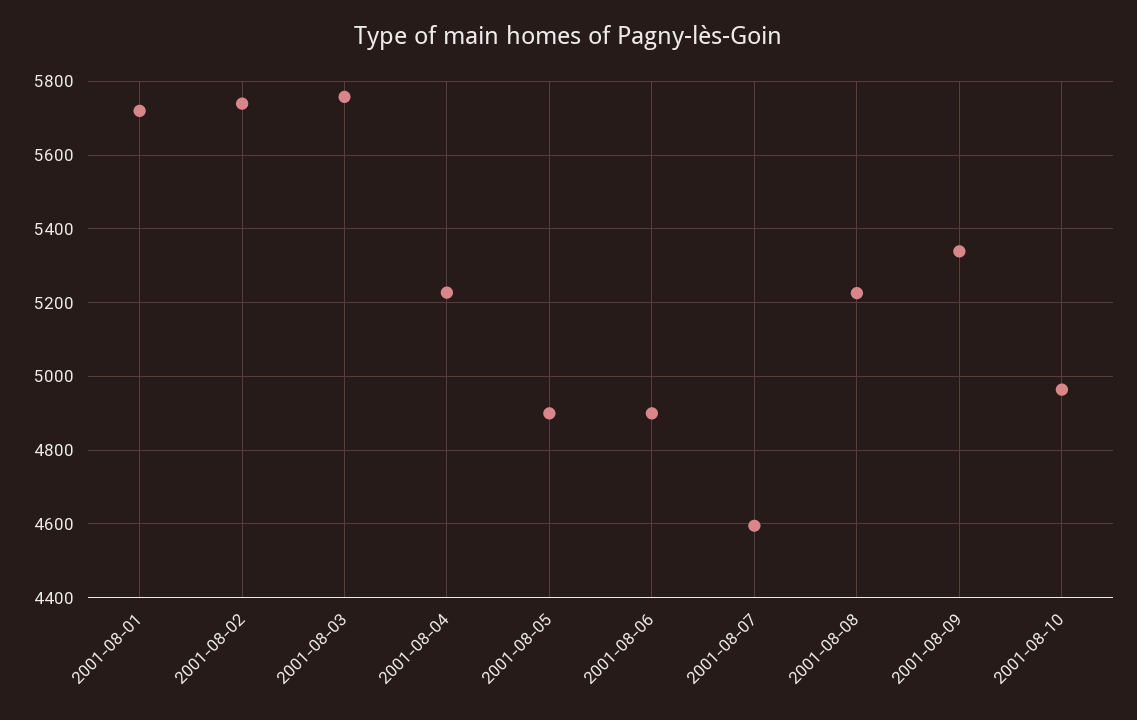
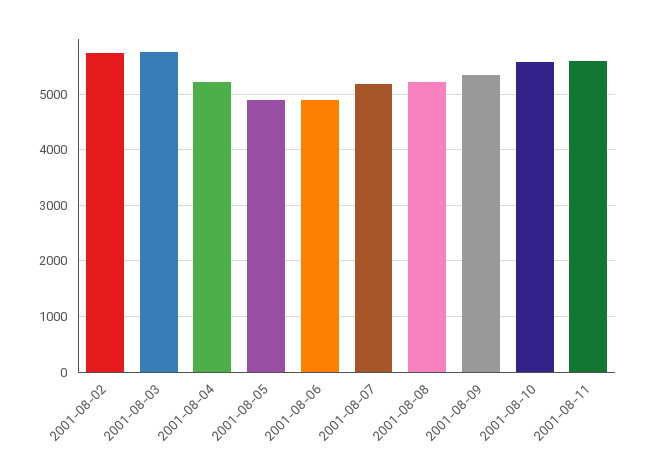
2001-08-01: 5720 -> none
2001-08-07: 4600 -> 5200
2001-08-10: 4960 -> 5600
2001-08-11: none -> 5600

